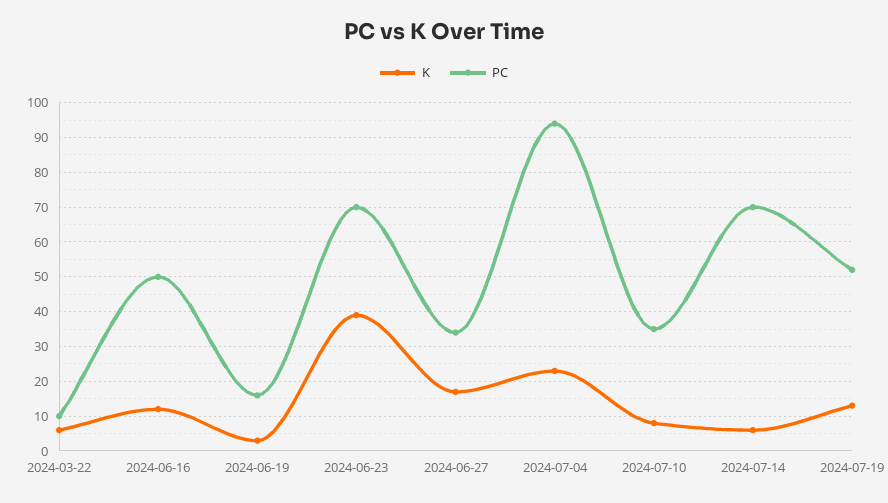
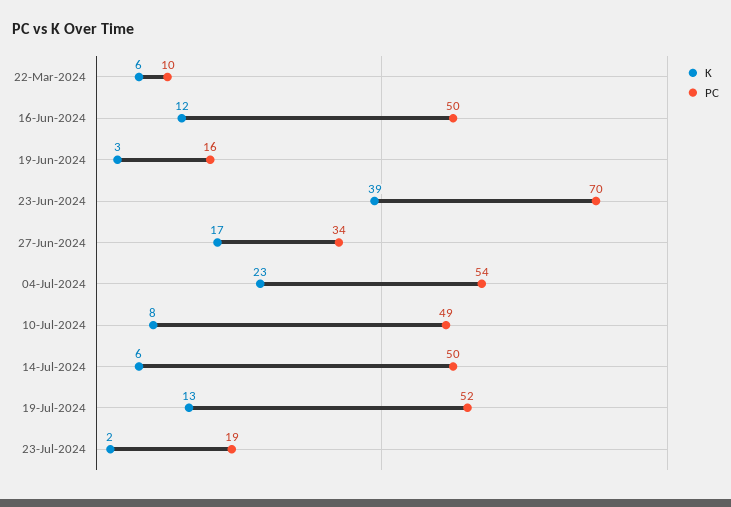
PC, 2024-07-04: 95 -> 54
PC, 2024-07-10: 35 -> 49
PC, 2024-07-14: 70 -> 50
K, 23-Jul-2024: none -> 2
PC, 23-Jul-2024: none -> 19

